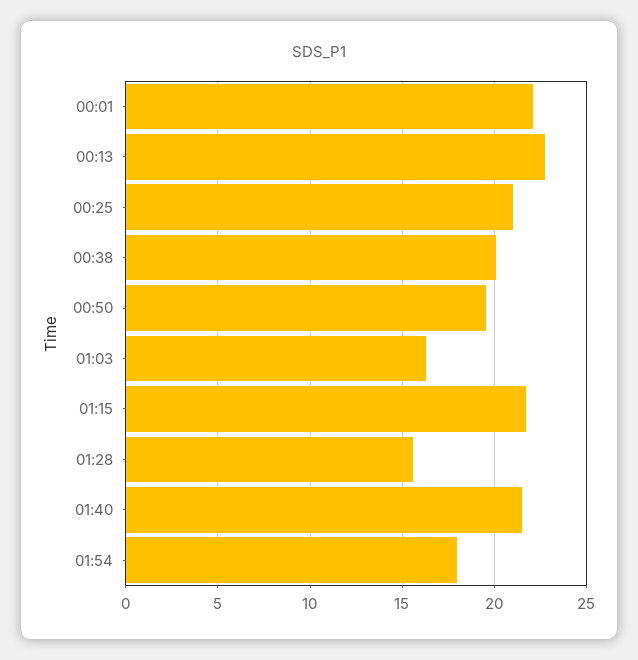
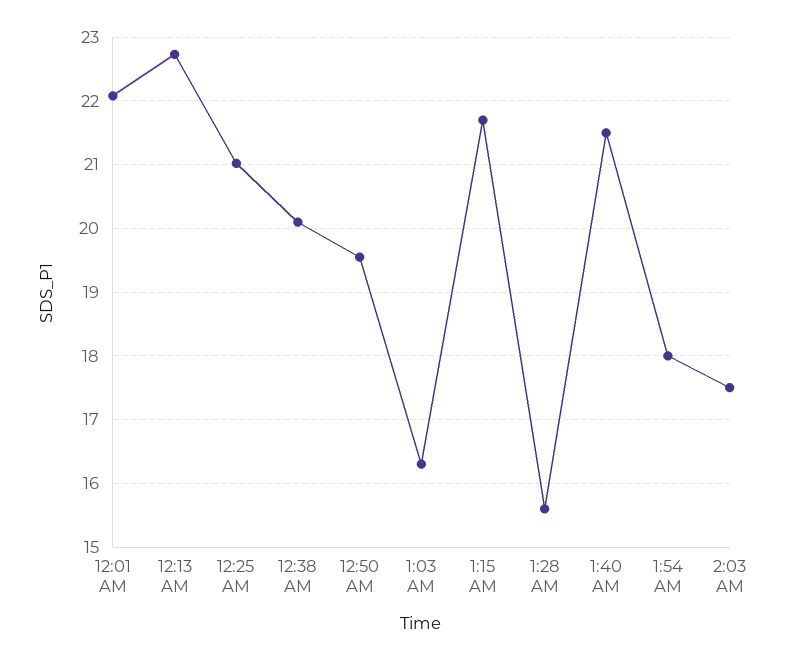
2:03 AM: none -> 17.5

